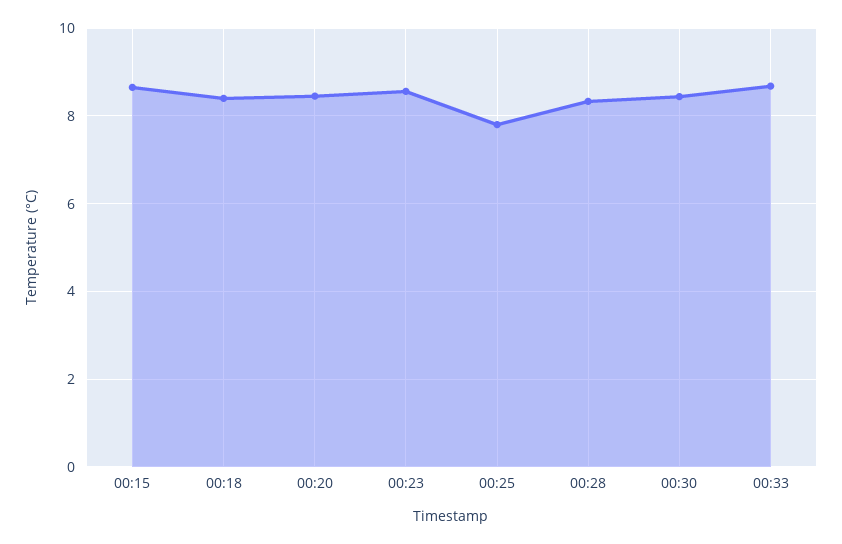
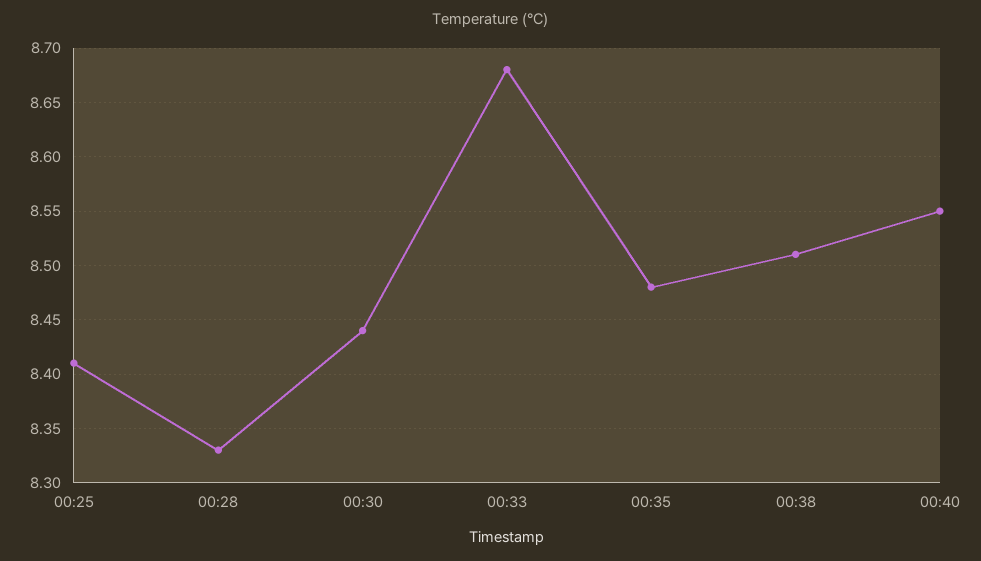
00:15: 8.6 -> none
00:18: 8.4 -> none
00:20: 8.4 -> none
00:23: 8.6 -> none
00:25: 7.8 -> 8.41
00:35: none -> 8.48
00:38: none -> 8.51
00:40: none -> 8.55

